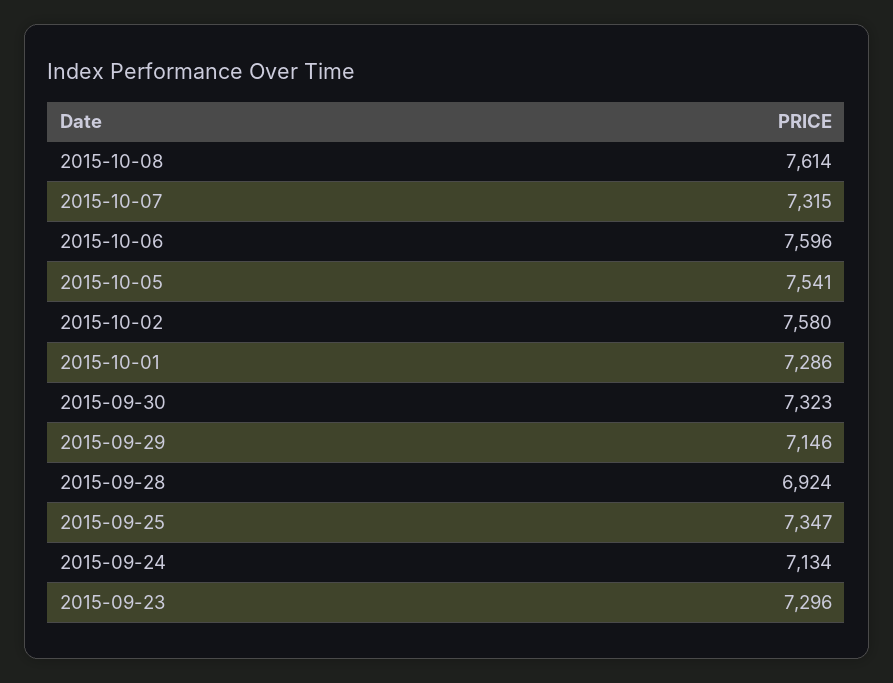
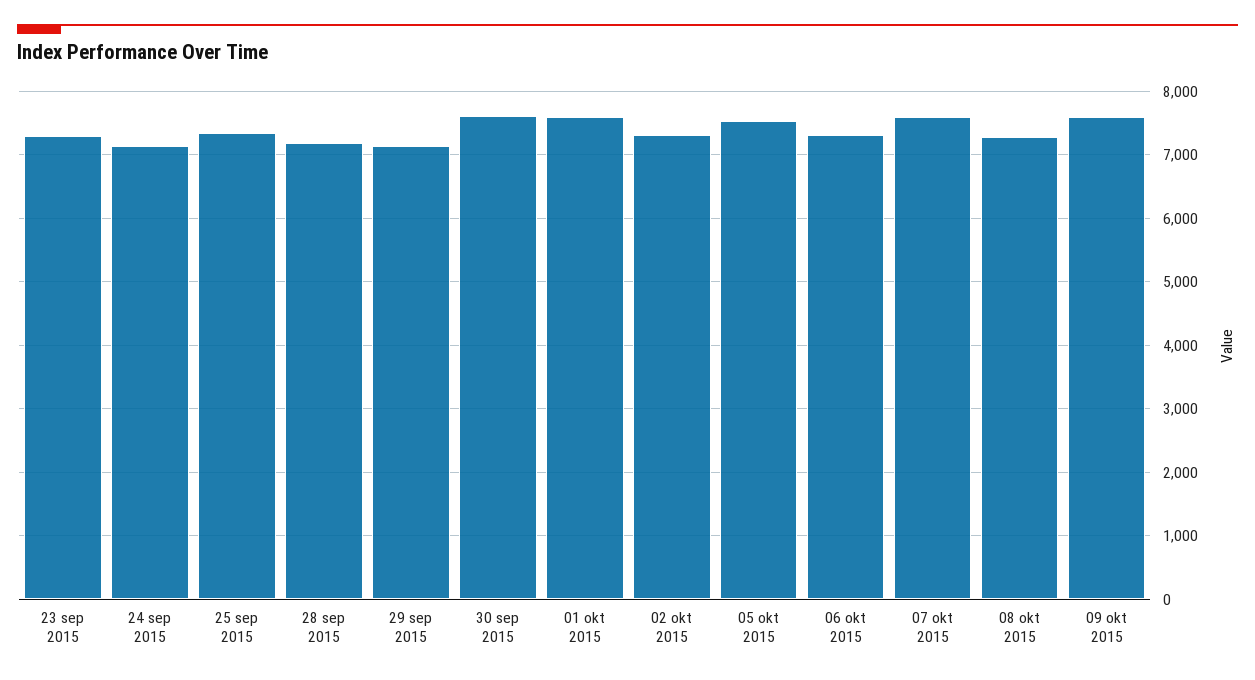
2015-10-08: 7614 -> 7300
2015-10-07: 7315 -> 7600
2015-10-06: 7596 -> 7300
2015-10-02: 7580 -> 7300
2015-10-01: 7286 -> 7600
2015-09-30: 7323 -> 7600
2015-09-28: 6924 -> 7200
09 okt 2015: none -> 7600

